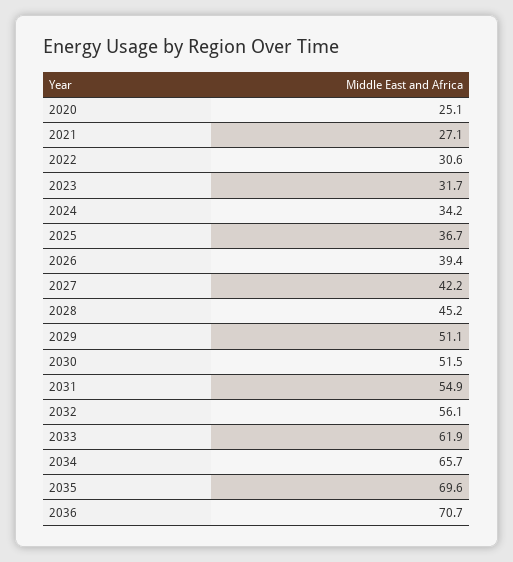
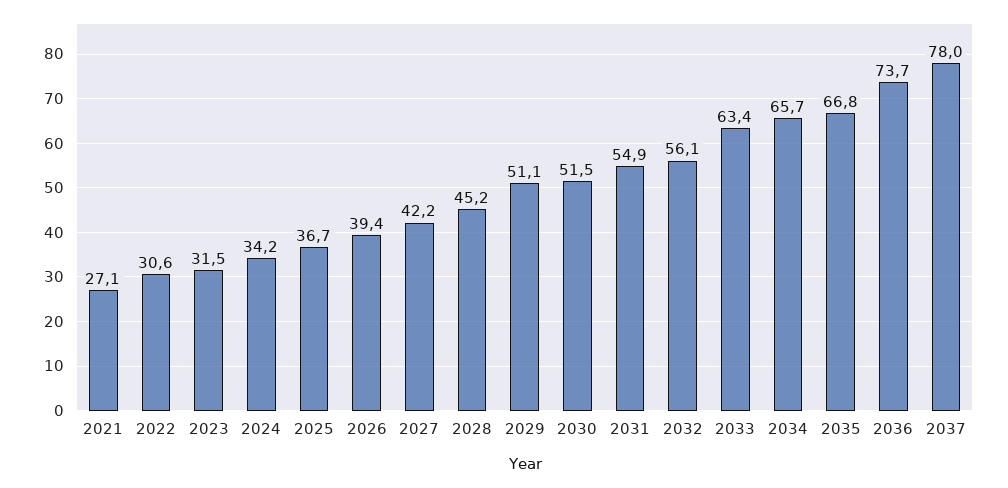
2020: 25.1 -> none
2023: 31.7 -> 31.5
2033: 61.9 -> 63.4
2035: 69.6 -> 66.8
2036: 70.7 -> 73.7
2037: none -> 78

